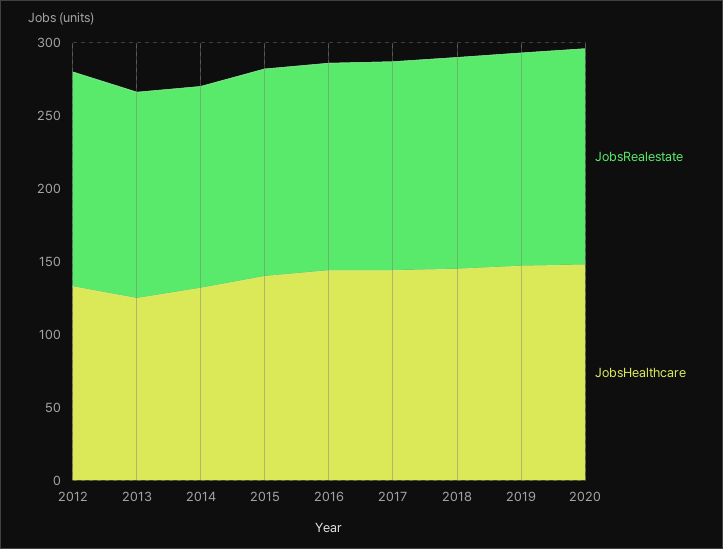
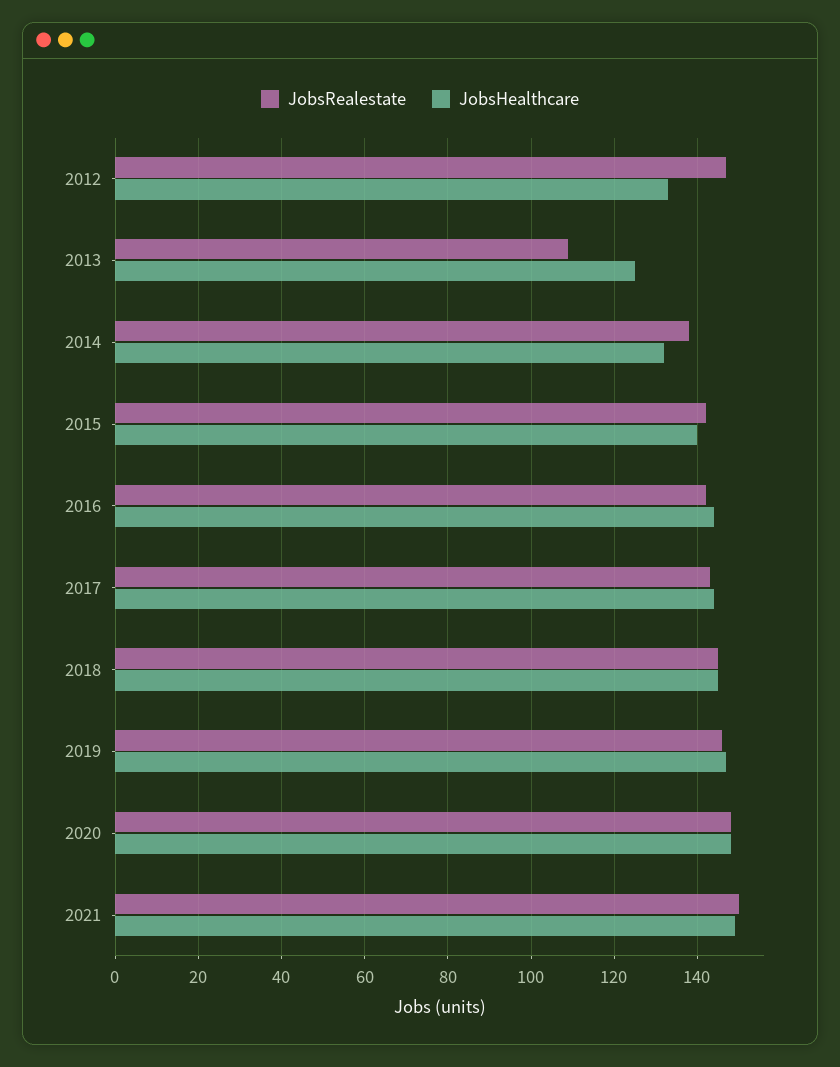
JobsRealestate, 2013: 140 -> 110
JobsRealestate, 2021: none -> 150
JobsHealthcare, 2021: none -> 150

